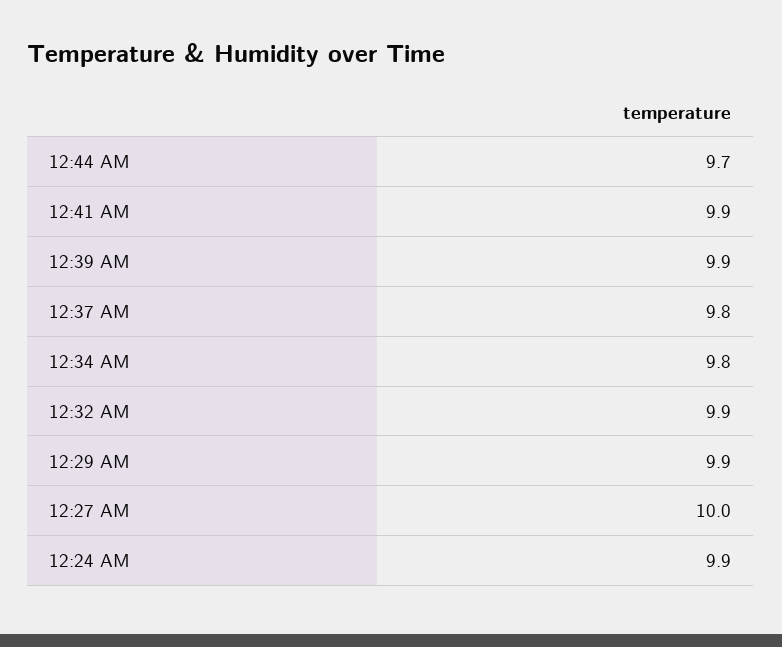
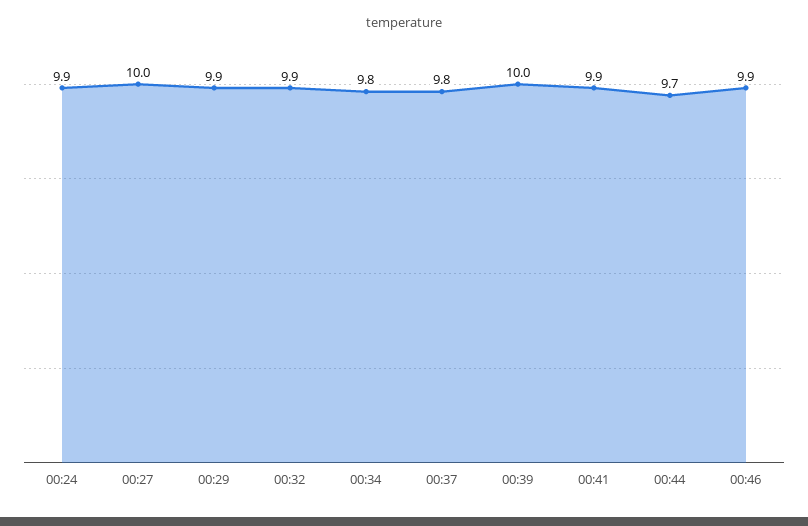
12:39 AM: 9.9 -> 10
00:46: none -> 9.9

